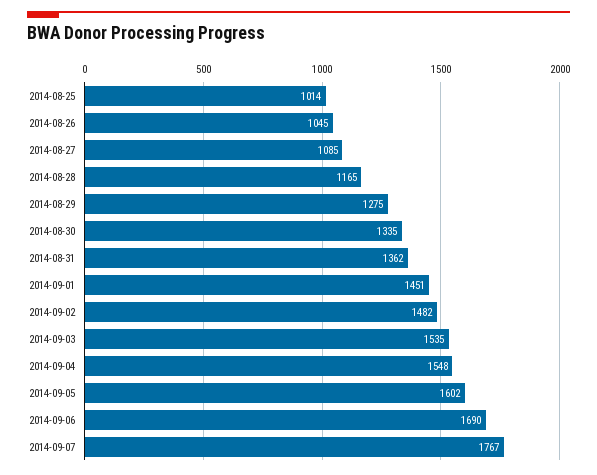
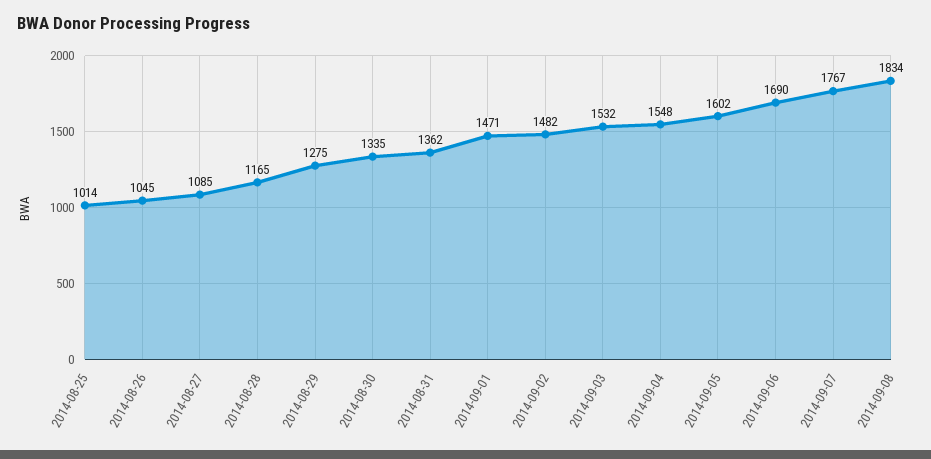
2014-09-01: 1451 -> 1471
2014-09-03: 1535 -> 1532
2014-09-08: none -> 1834

